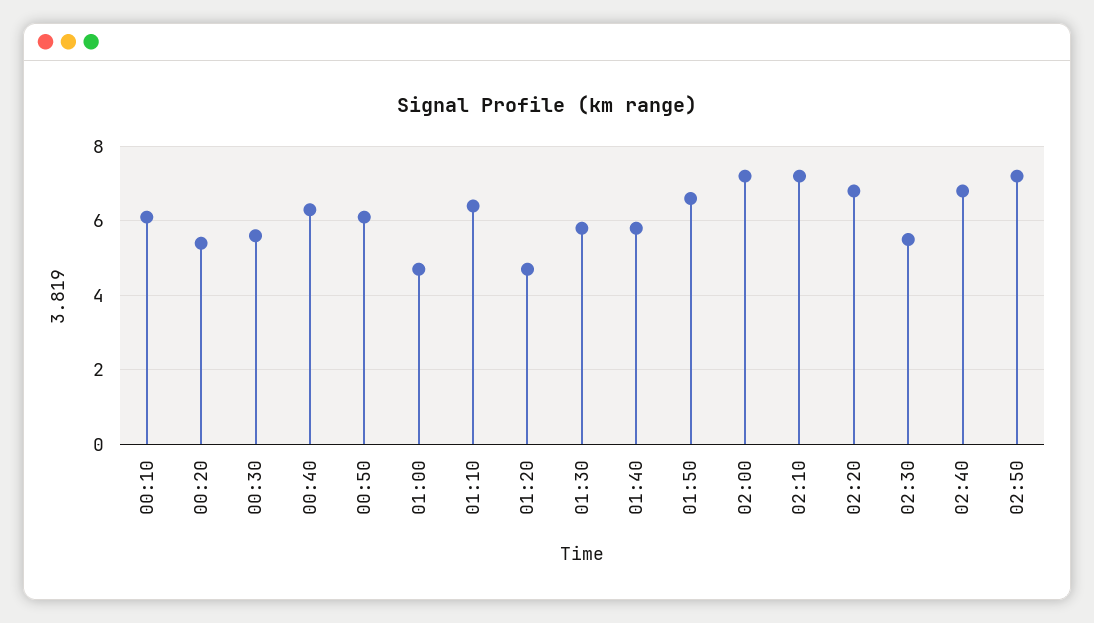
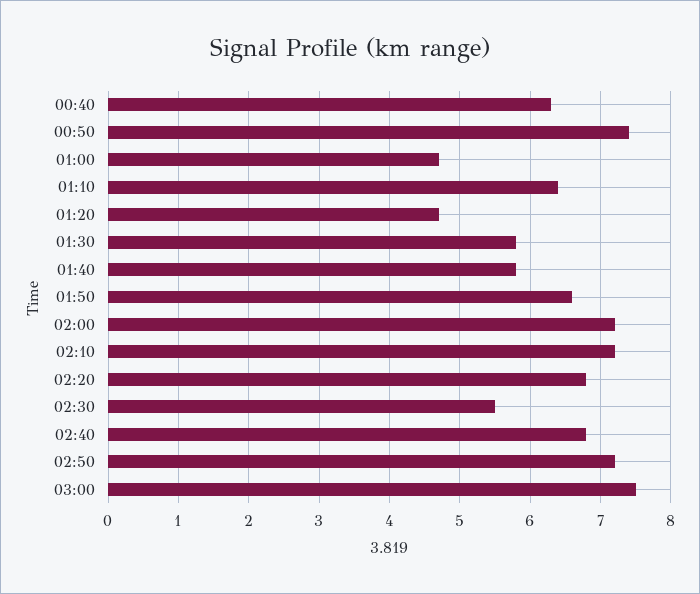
00:10: 6 -> none
00:20: 5.5 -> none
00:30: 5.5 -> none
00:50: 6 -> 7.4
03:00: none -> 7.5

